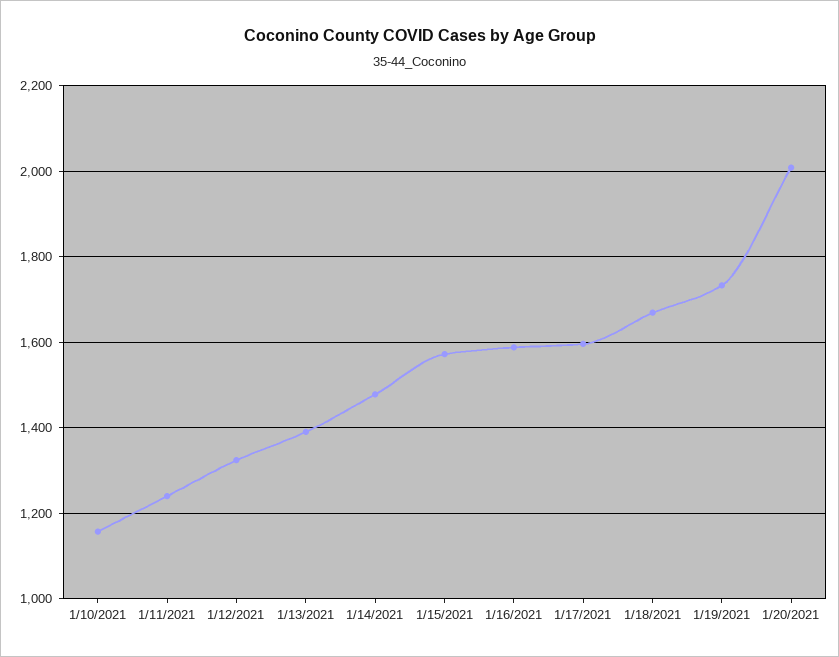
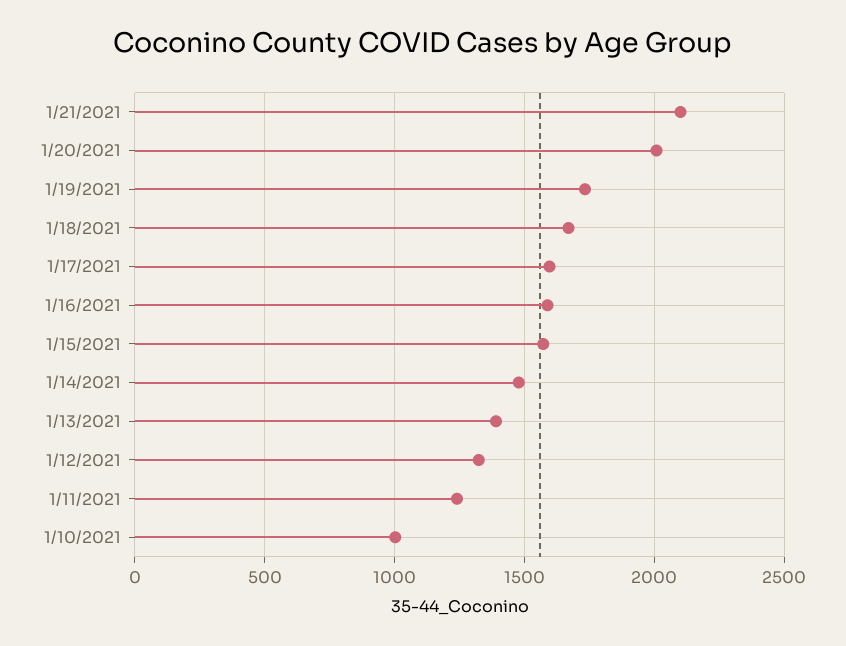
1/10/2021: 1160 -> 1000
1/21/2021: none -> 2100

